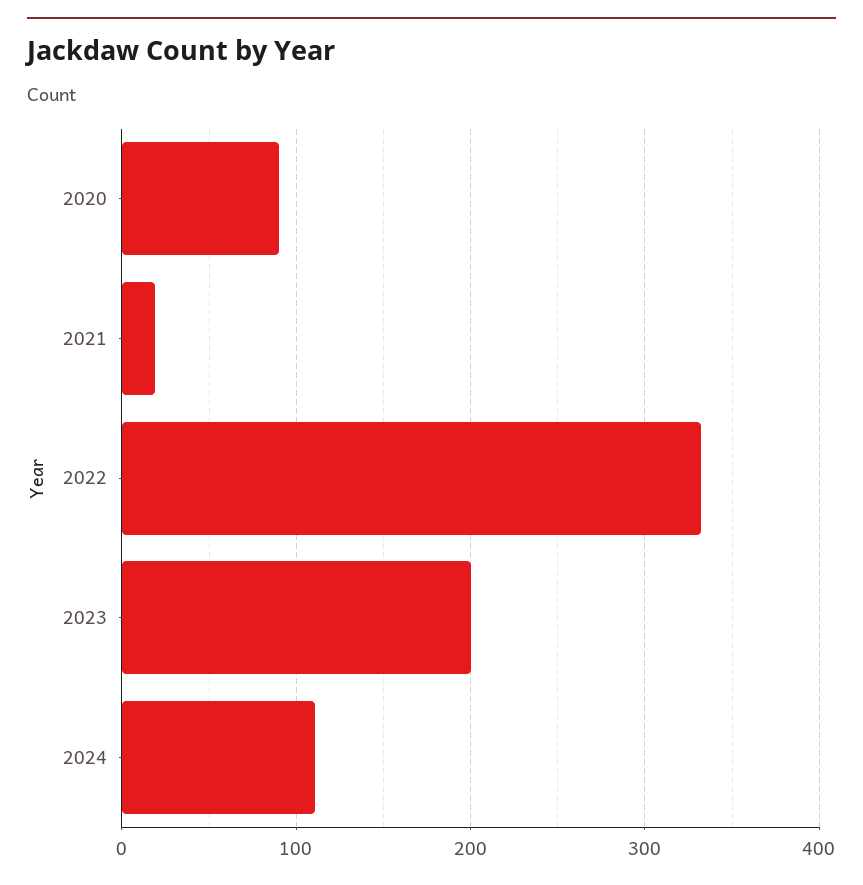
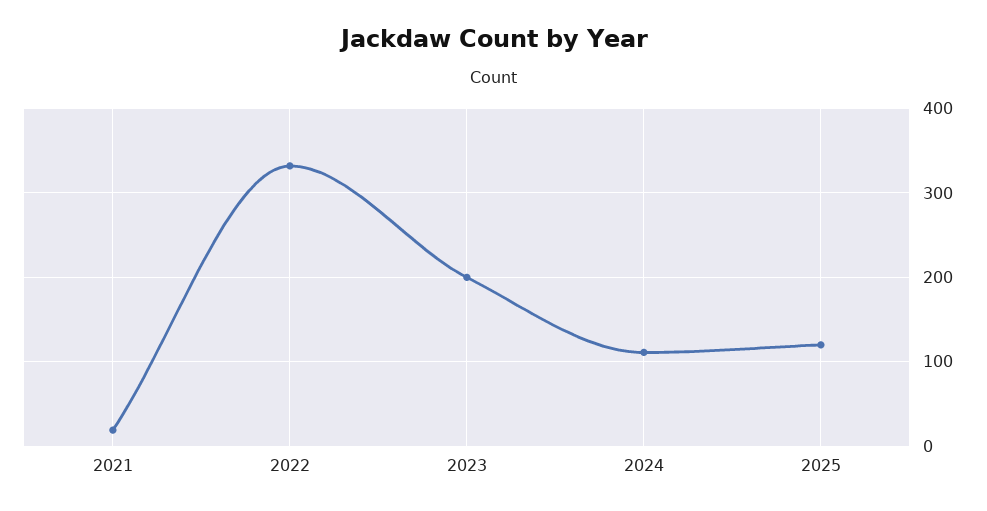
2020: 90 -> none
2025: none -> 120

